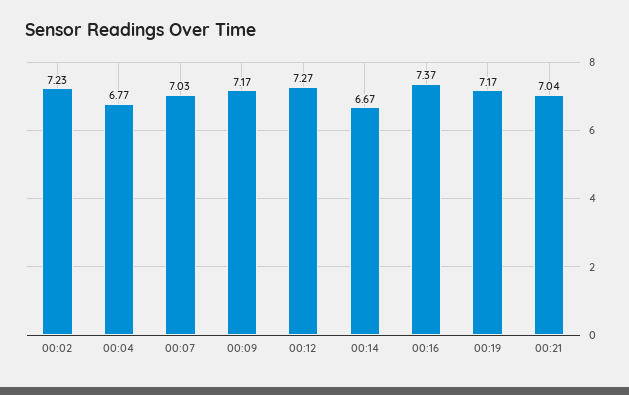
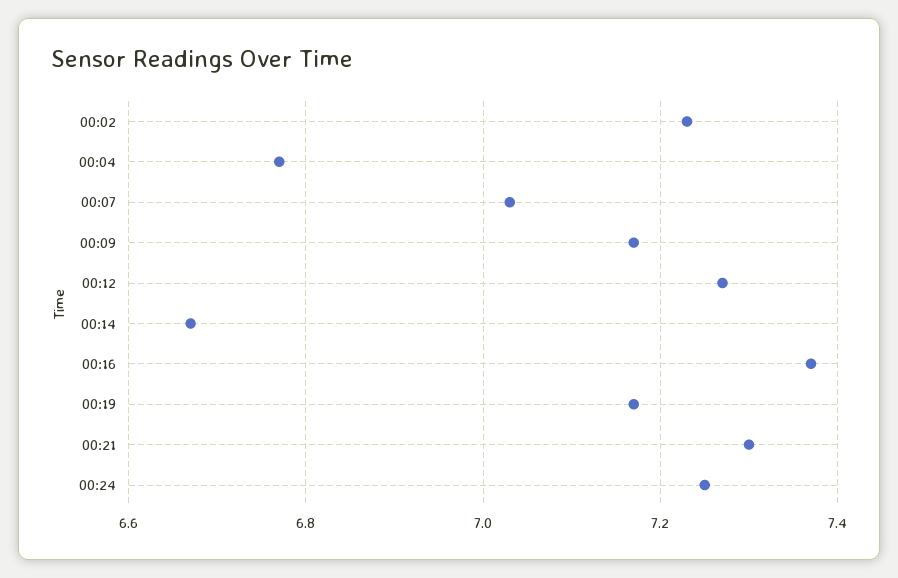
00:21: 7.04 -> 7.3
00:24: none -> 7.25

